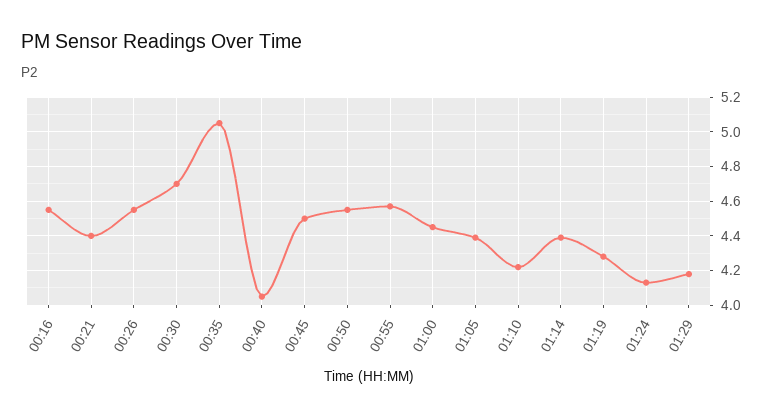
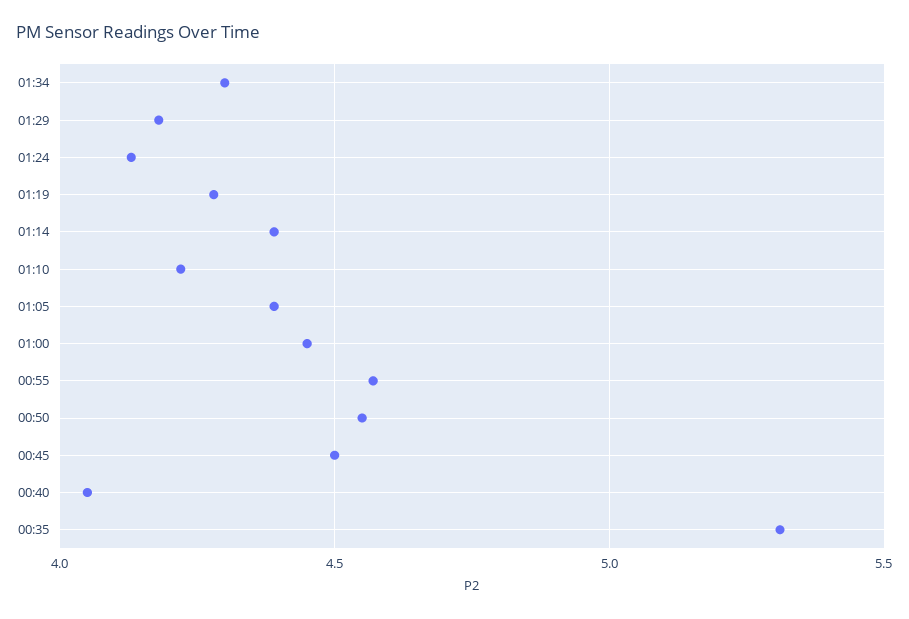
00:16: 4.55 -> none
00:21: 4.4 -> none
00:26: 4.55 -> none
00:30: 4.7 -> none
00:35: 5.05 -> 5.3
01:34: none -> 4.3

